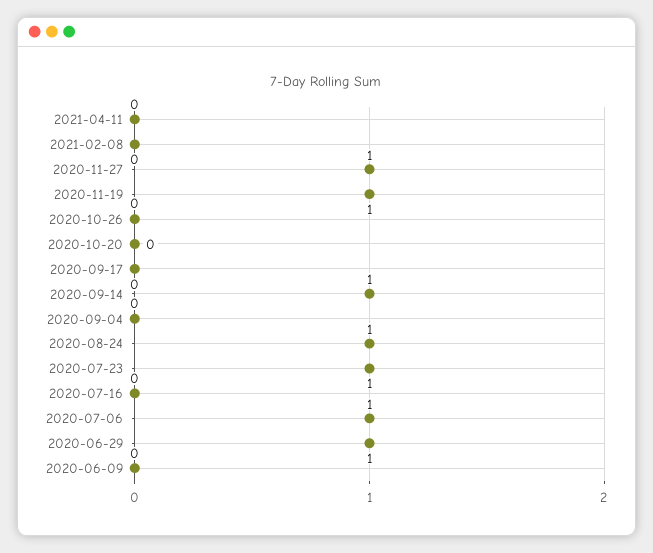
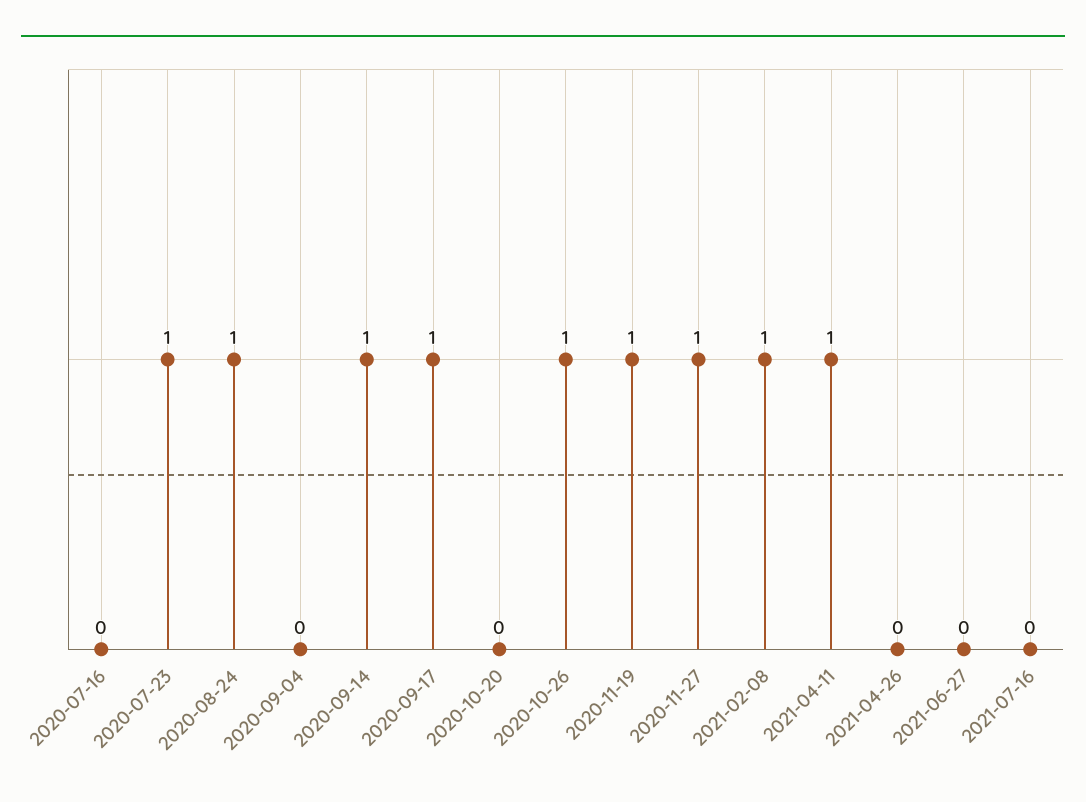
2021-04-11: 0 -> 1
2021-02-08: 0 -> 1
2020-10-26: 0 -> 1
2020-09-17: 0 -> 1
2020-07-06: 1 -> none
2020-06-29: 1 -> none
2020-06-09: 0 -> none
2021-04-26: none -> 0
2021-06-27: none -> 0
2021-07-16: none -> 0

